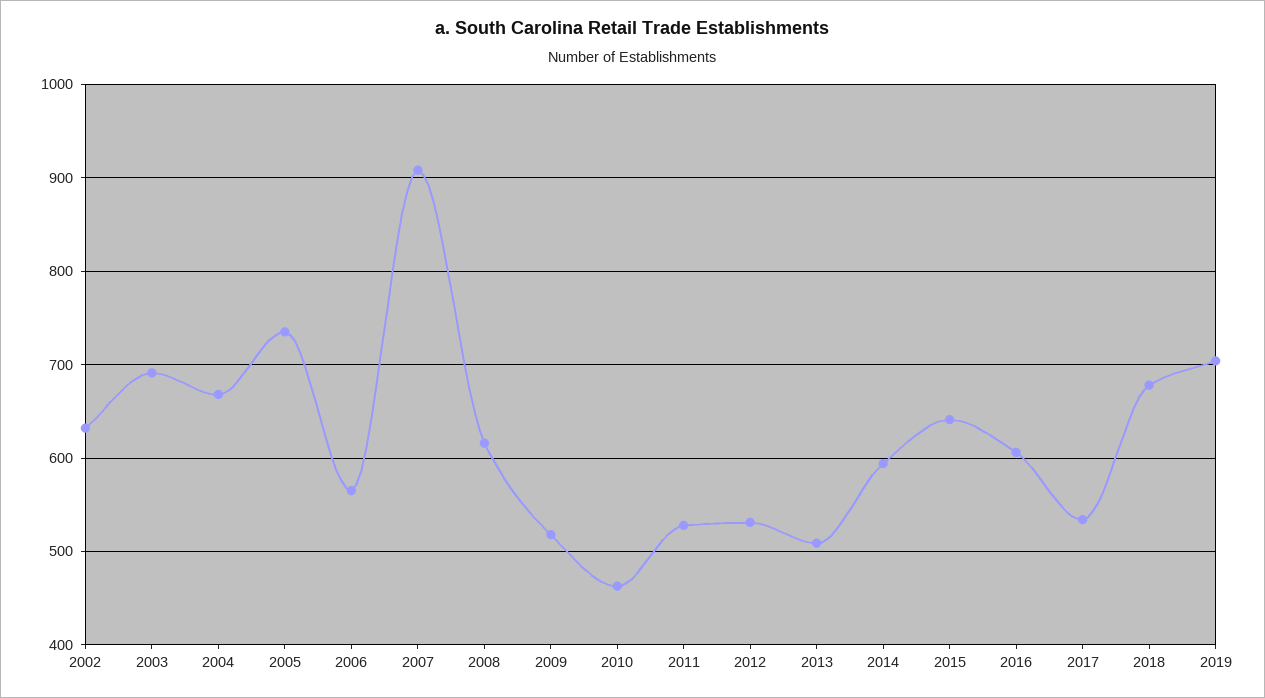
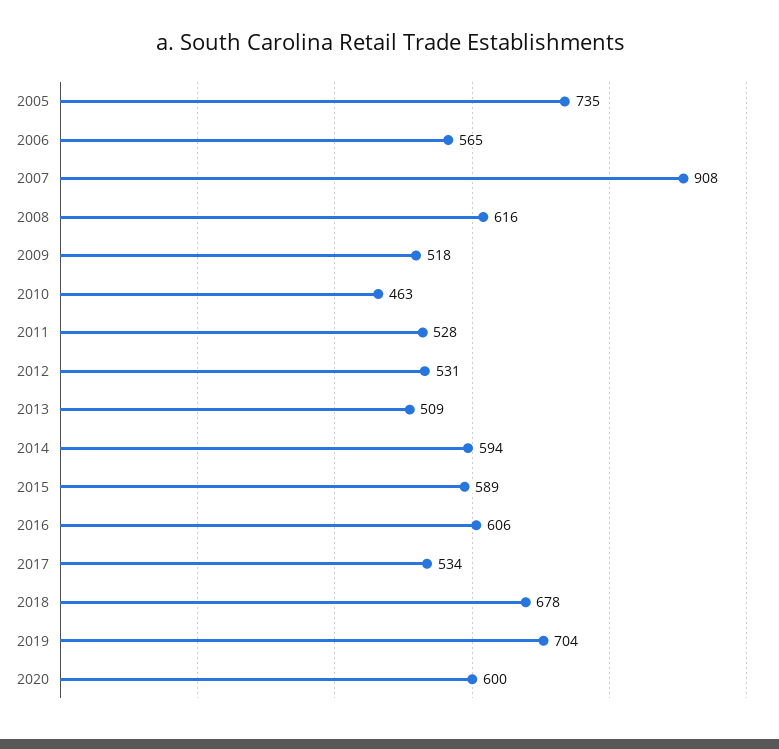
2002: 630 -> none
2003: 690 -> none
2004: 670 -> none
2015: 640 -> 589
2020: none -> 600

